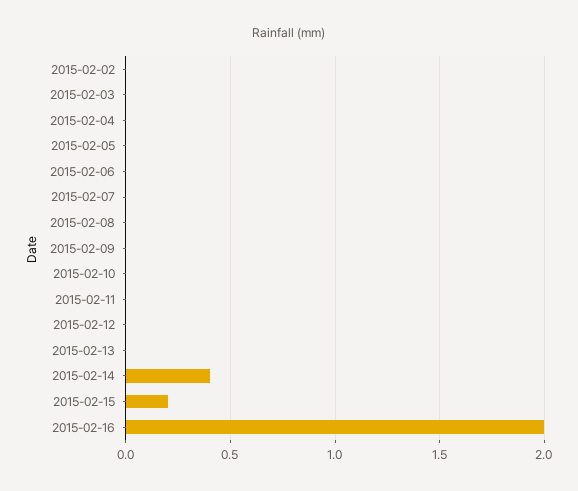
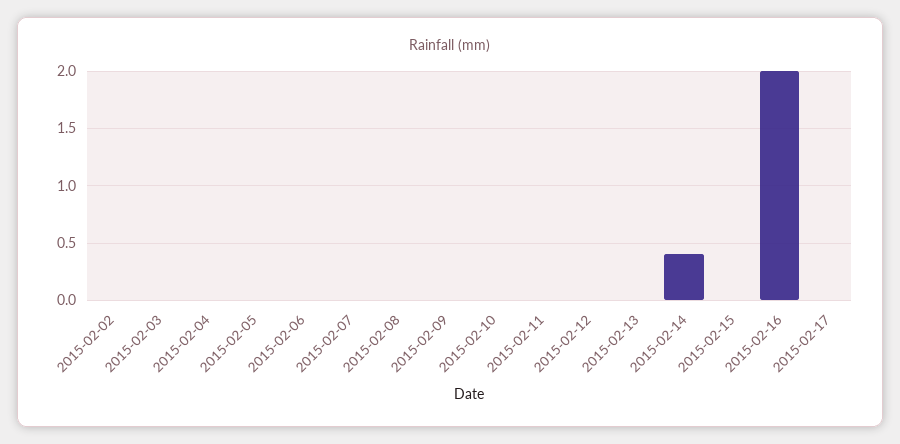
2015-02-15: 0.2 -> 0
2015-02-17: none -> 0

